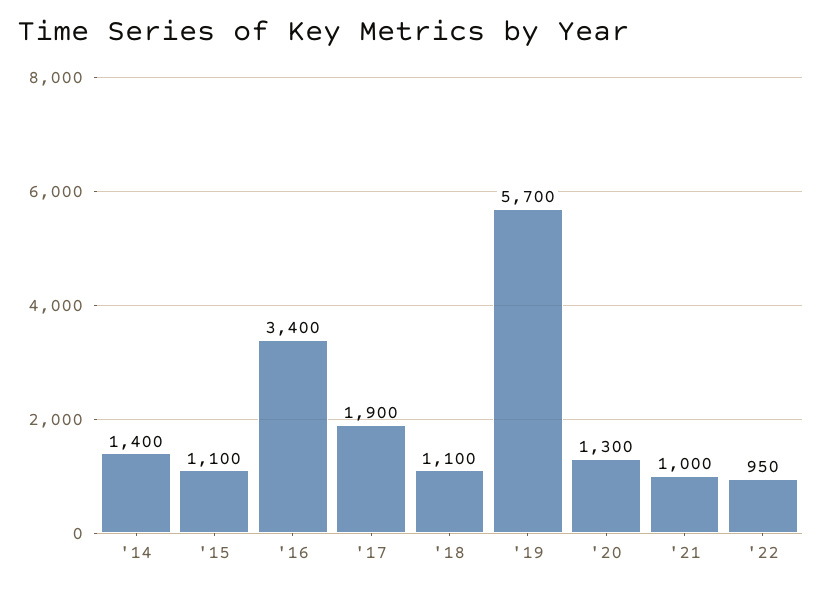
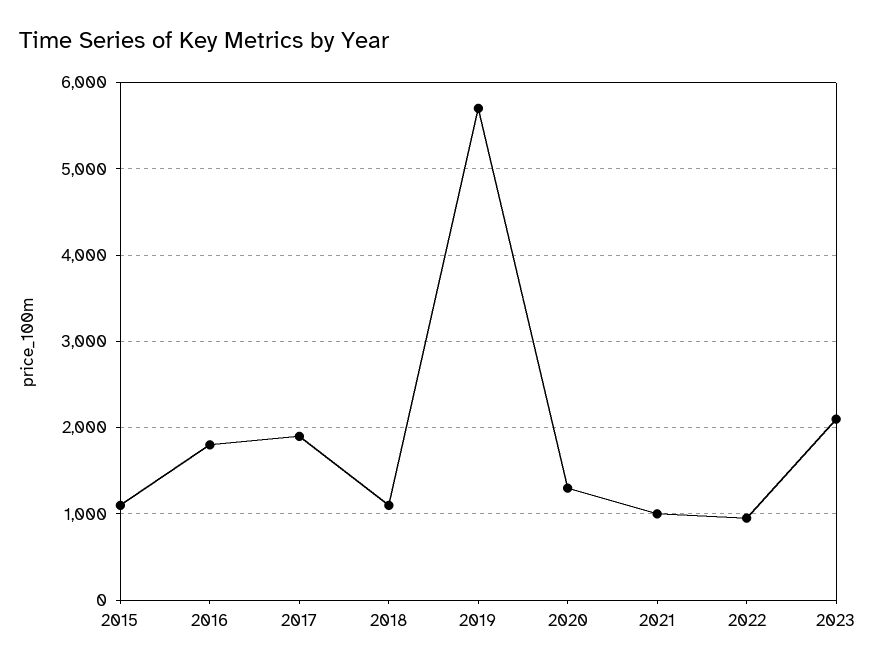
'14: 1400 -> none
'16: 3400 -> 1800
2023: none -> 2100

